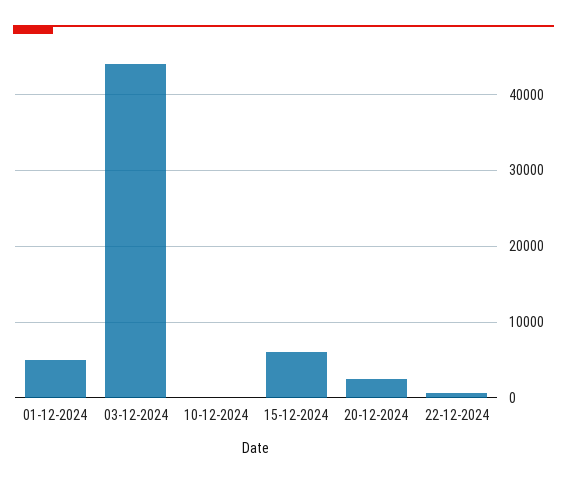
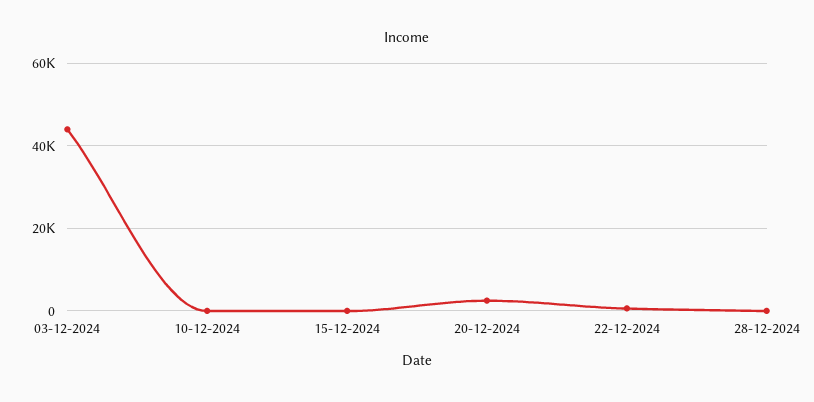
01-12-2024: 5000 -> none
15-12-2024: 6000 -> 0
28-12-2024: none -> 0

